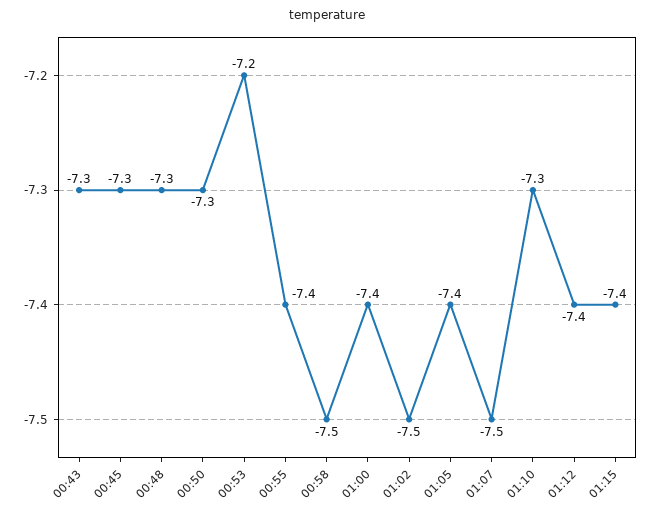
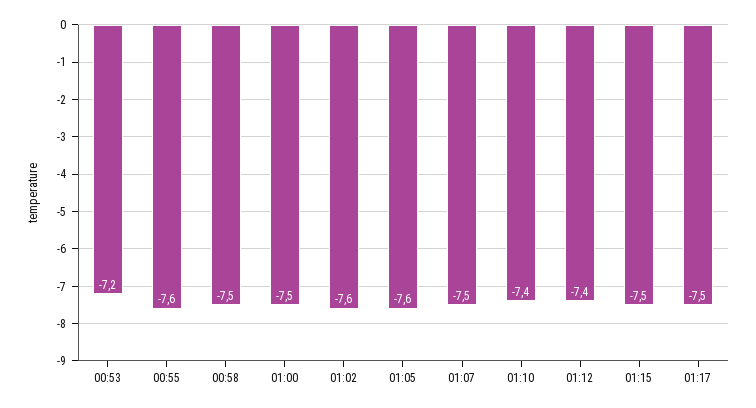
00:43: -7.3 -> none
00:45: -7.3 -> none
00:48: -7.3 -> none
00:50: -7.3 -> none
00:55: -7.4 -> -7.6
01:00: -7.4 -> -7.5
01:02: -7.5 -> -7.6
01:05: -7.4 -> -7.6
01:10: -7.3 -> -7.4
01:15: -7.4 -> -7.5
01:17: none -> -7.5

